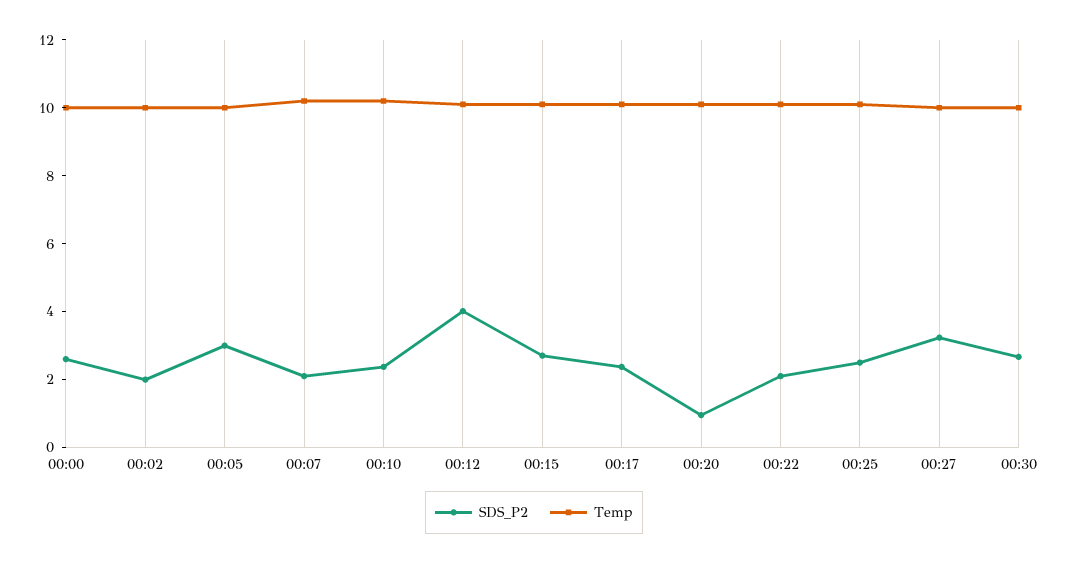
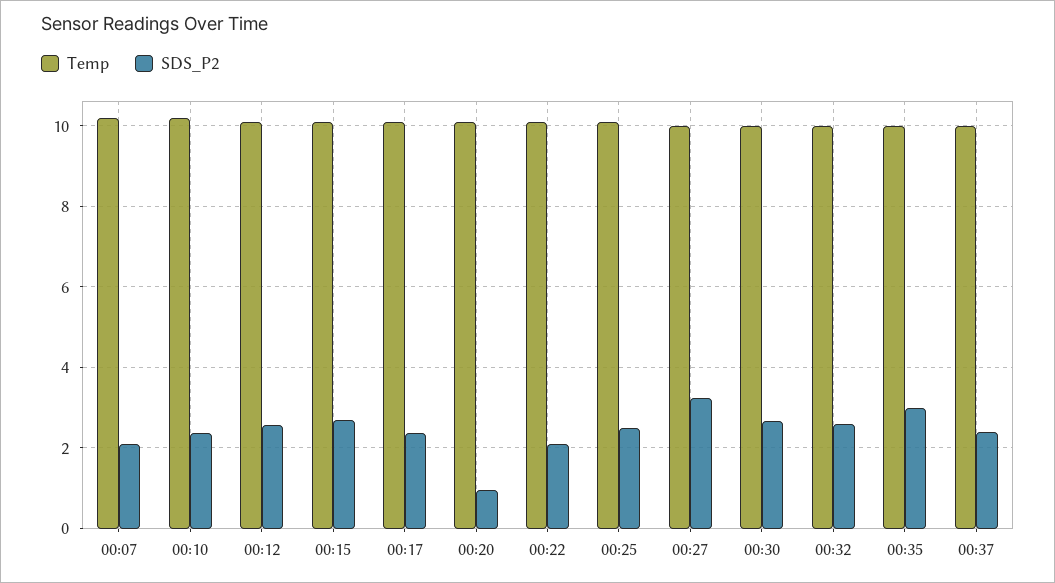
SDS_P2, 00:00: 2.5 -> none
Temp, 00:00: 10 -> none
SDS_P2, 00:02: 2 -> none
Temp, 00:02: 10 -> none
SDS_P2, 00:05: 3 -> none
Temp, 00:05: 10 -> none
SDS_P2, 00:12: 4 -> 2.6
Temp, 00:32: none -> 10
SDS_P2, 00:32: none -> 2.6
Temp, 00:35: none -> 10
SDS_P2, 00:35: none -> 3
Temp, 00:37: none -> 10
SDS_P2, 00:37: none -> 2.4

